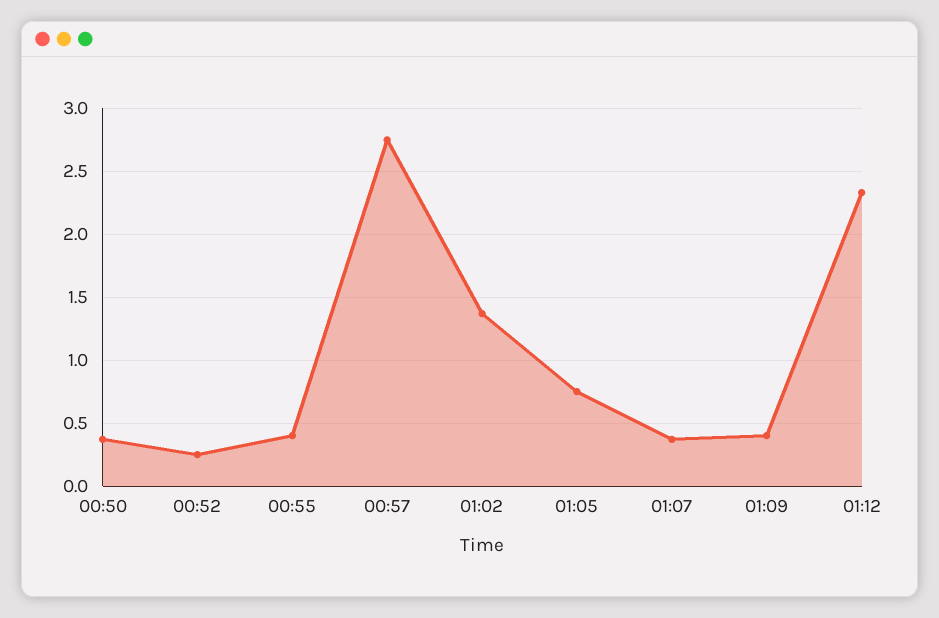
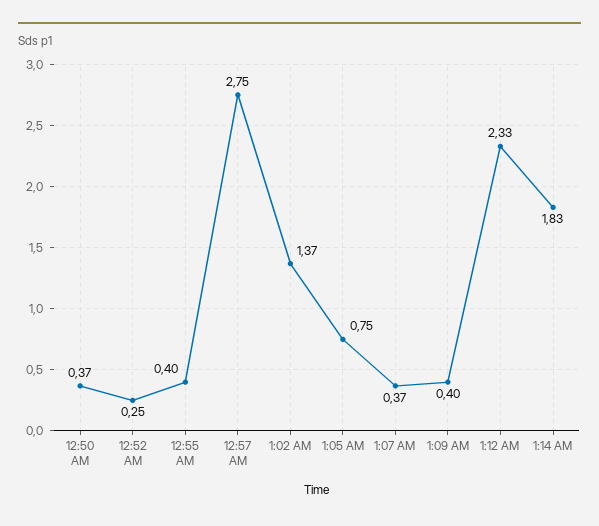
1:14 AM: none -> 1.83

